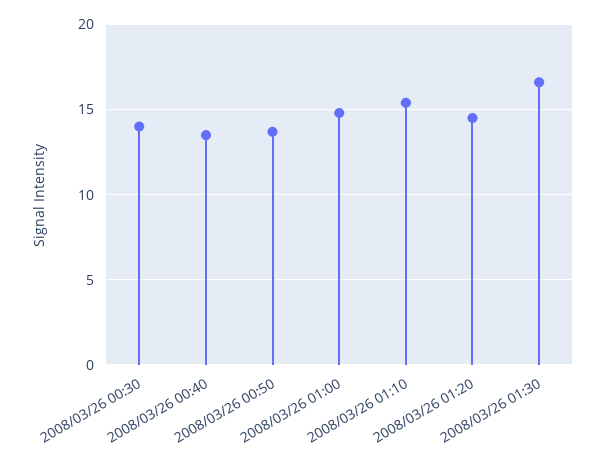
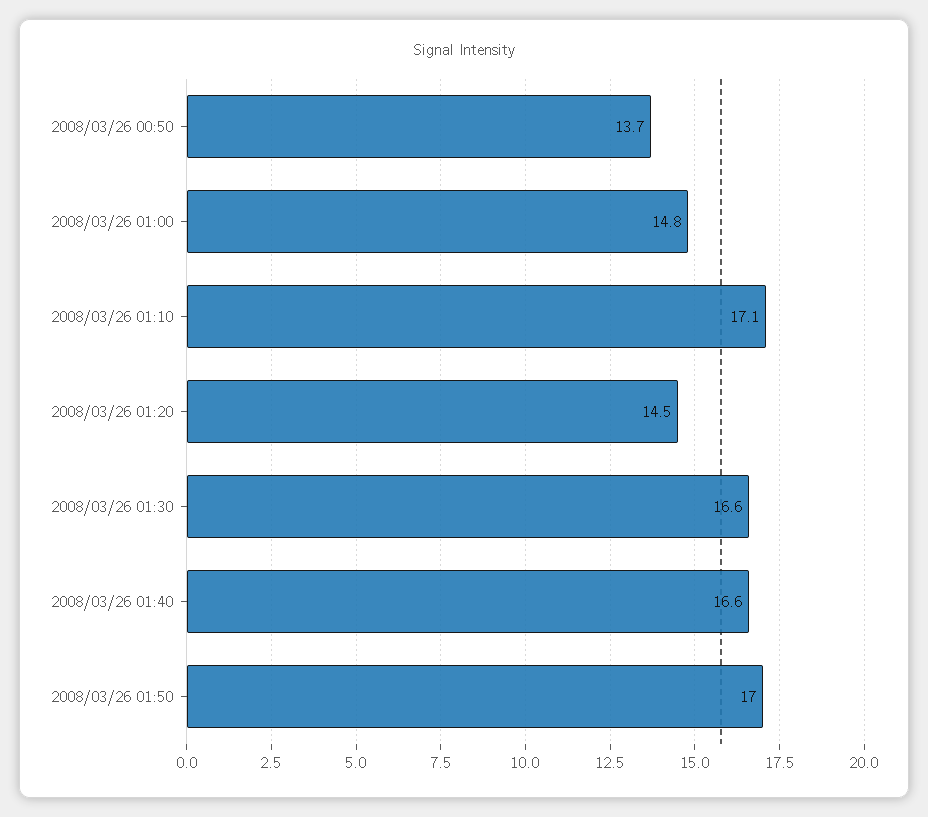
2008/03/26 00:30: 14 -> none
2008/03/26 00:40: 13.5 -> none
2008/03/26 01:10: 15.5 -> 17.1
2008/03/26 01:40: none -> 16.6
2008/03/26 01:50: none -> 17

